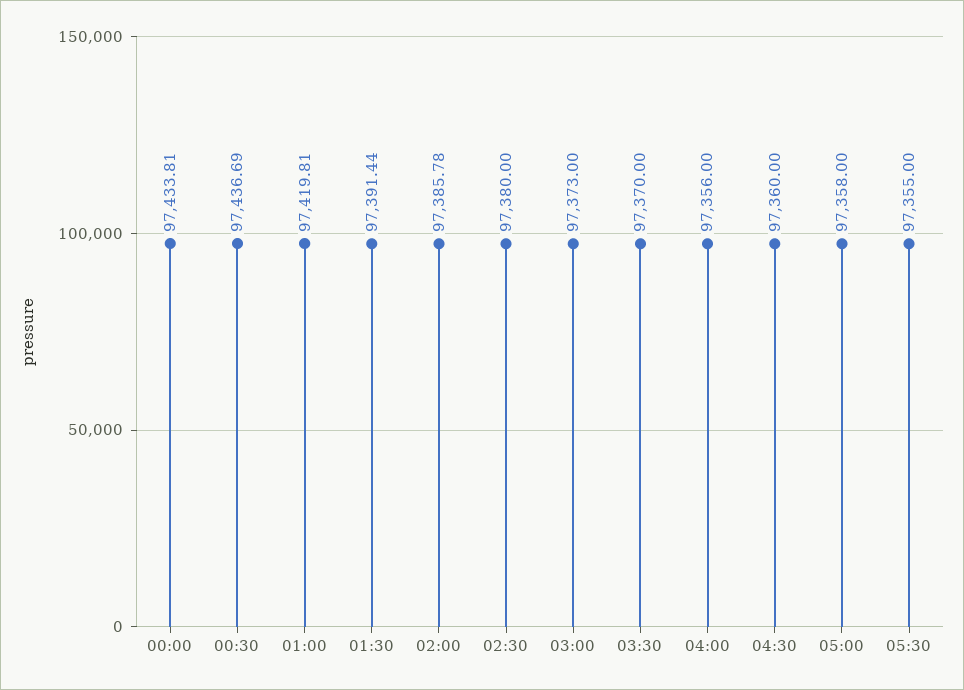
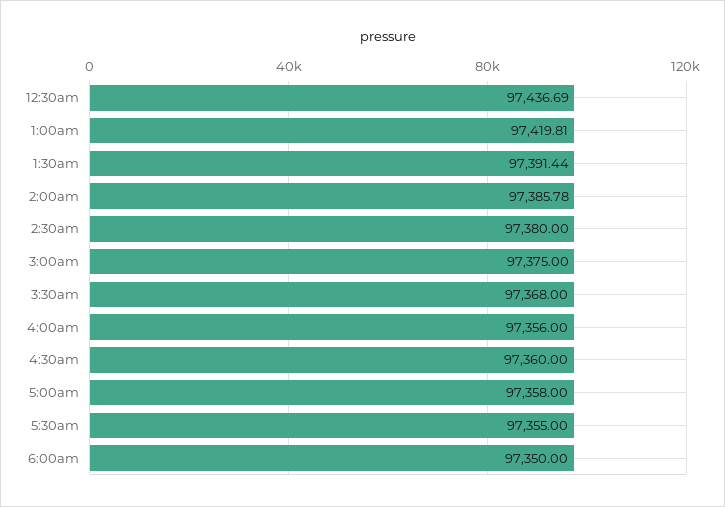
00:00: 97433.81 -> none
03:00: 97373 -> 97375
03:30: 97370 -> 97368
6:00am: none -> 97350

